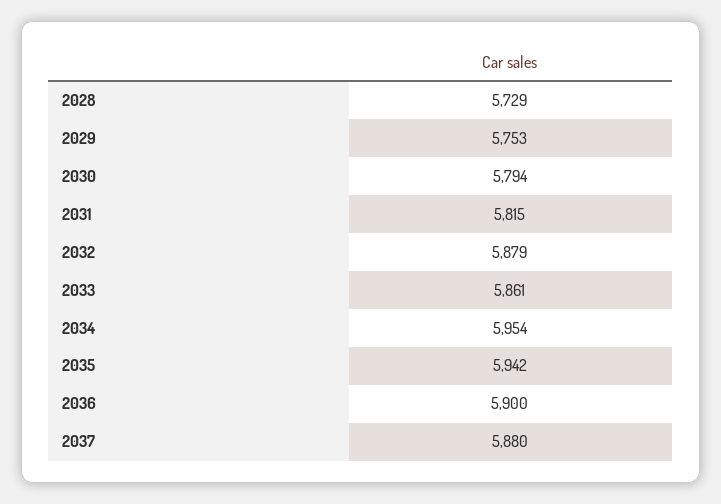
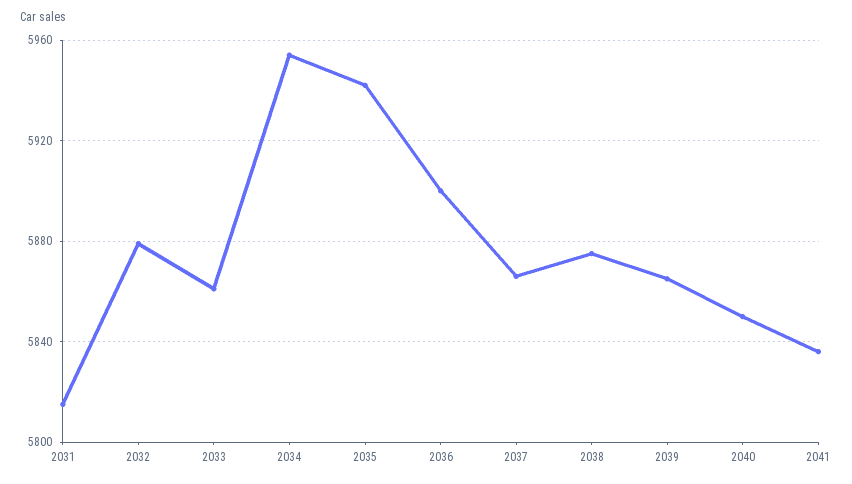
2028: 5729 -> none
2029: 5753 -> none
2030: 5794 -> none
2037: 5880 -> 5865
2038: none -> 5875
2039: none -> 5865
2040: none -> 5850
2041: none -> 5835

